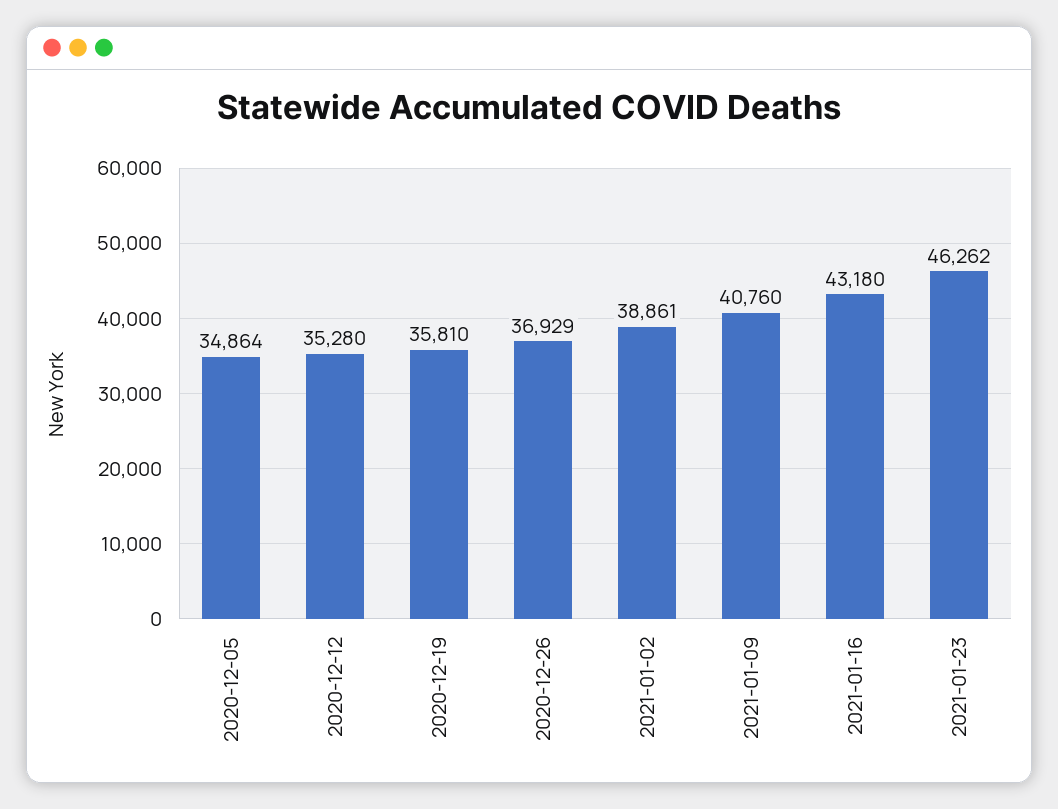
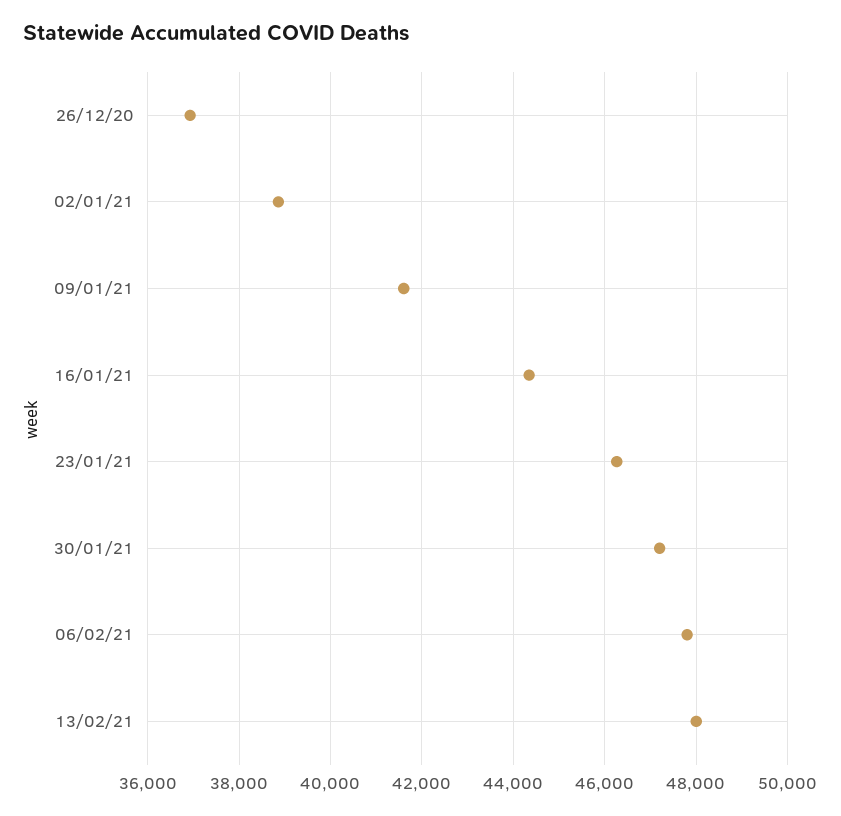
2020-12-05: 34864 -> none
2020-12-12: 35280 -> none
2020-12-19: 35810 -> none
2021-01-09: 40760 -> 41600
2021-01-16: 43180 -> 44400
30/01/21: none -> 47200
06/02/21: none -> 47800
13/02/21: none -> 48000

